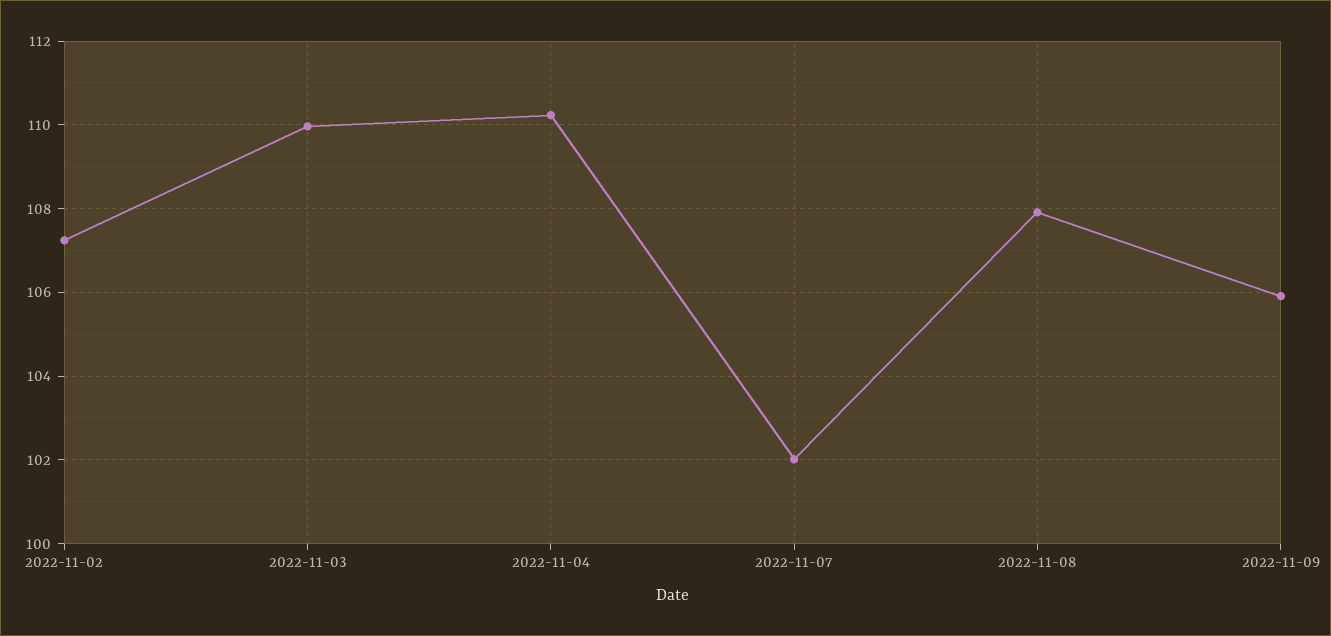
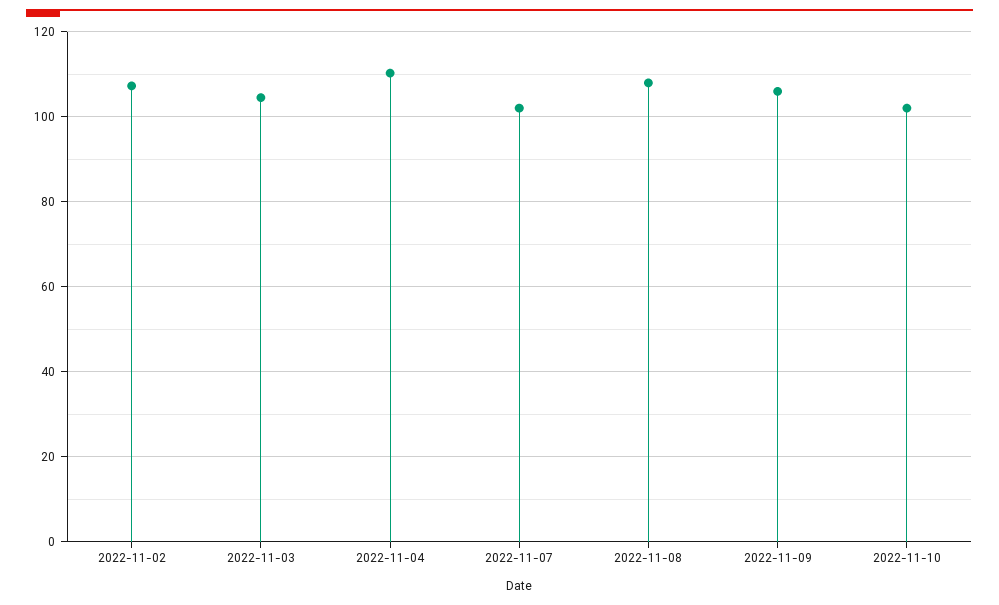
2022-11-03: 110 -> 104
2022-11-10: none -> 102

